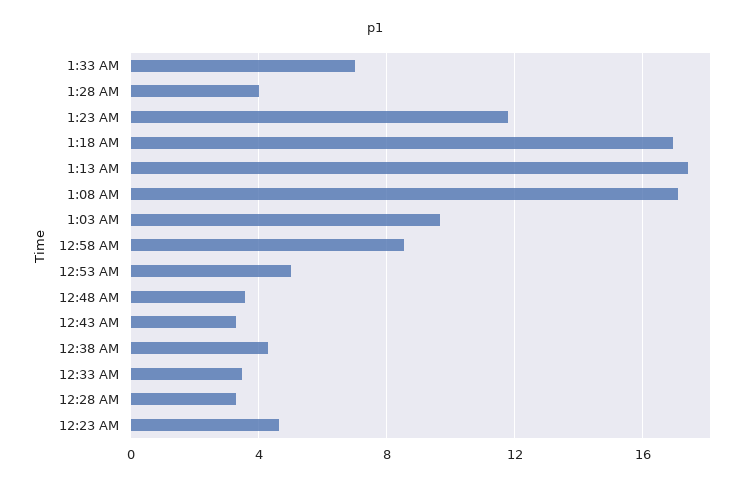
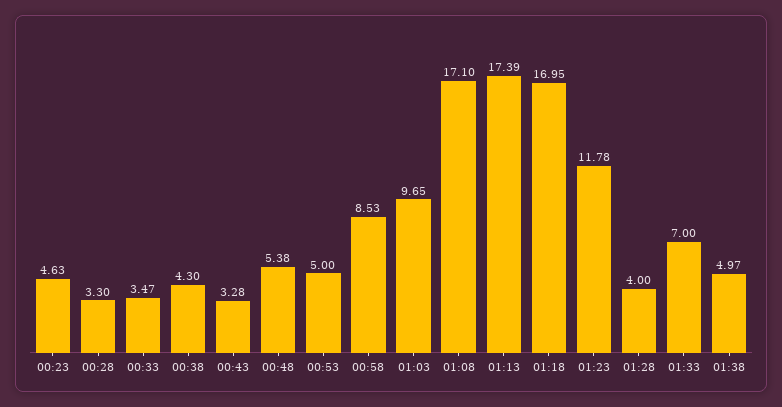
12:48 AM: 3.5 -> 5.38
01:38: none -> 4.97

